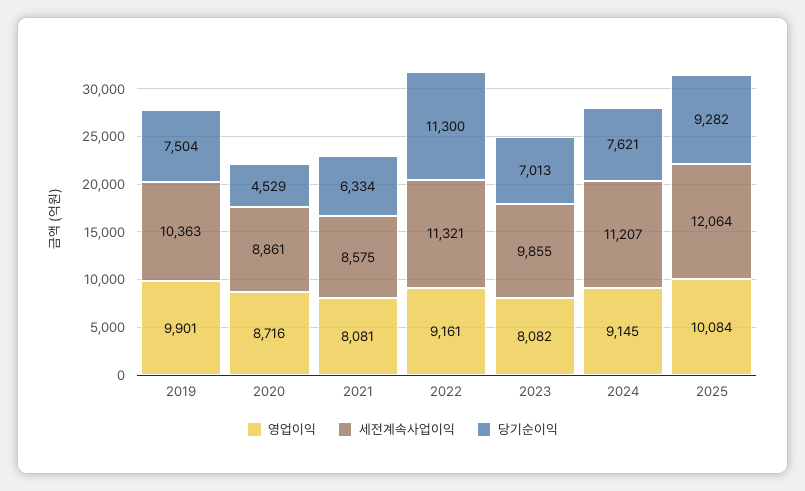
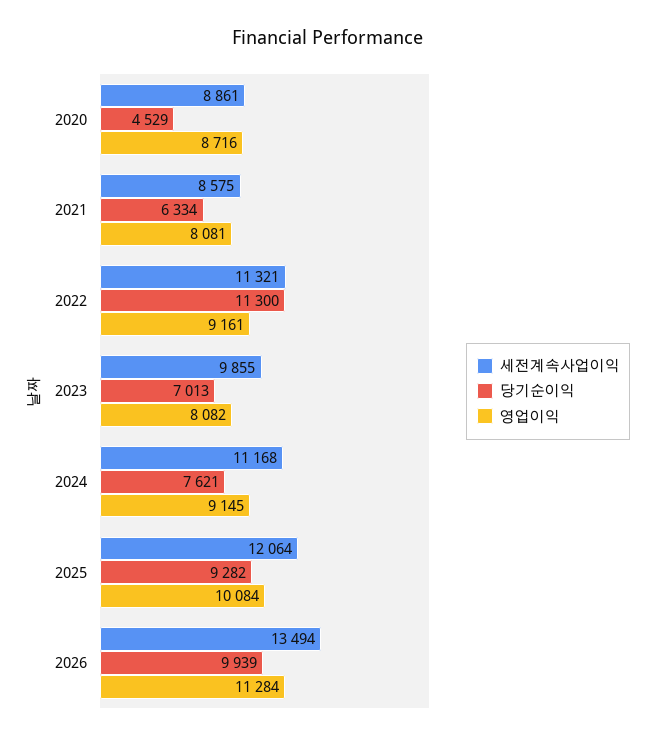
영업이익, 2019: 9901 -> none
세전계속사업이익, 2019: 10363 -> none
당기순이익, 2019: 7504 -> none
세전계속사업이익, 2024: 11207 -> 11168
세전계속사업이익, 2026: none -> 13494
당기순이익, 2026: none -> 9939
영업이익, 2026: none -> 11284

